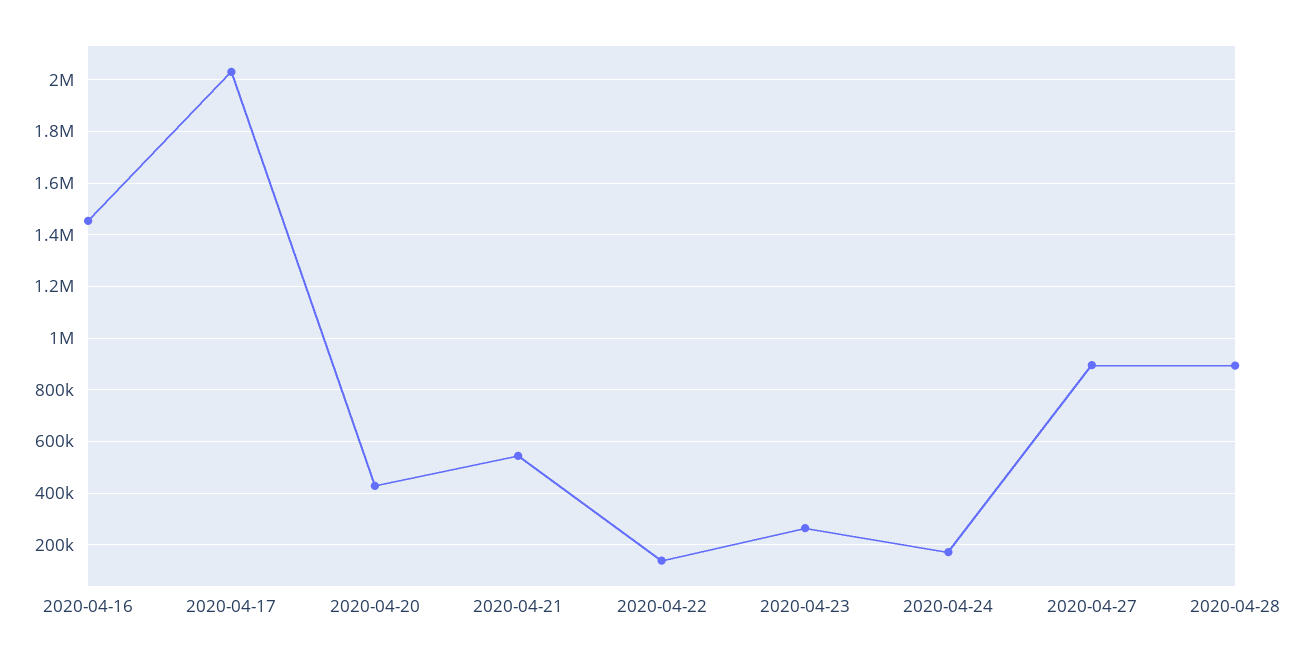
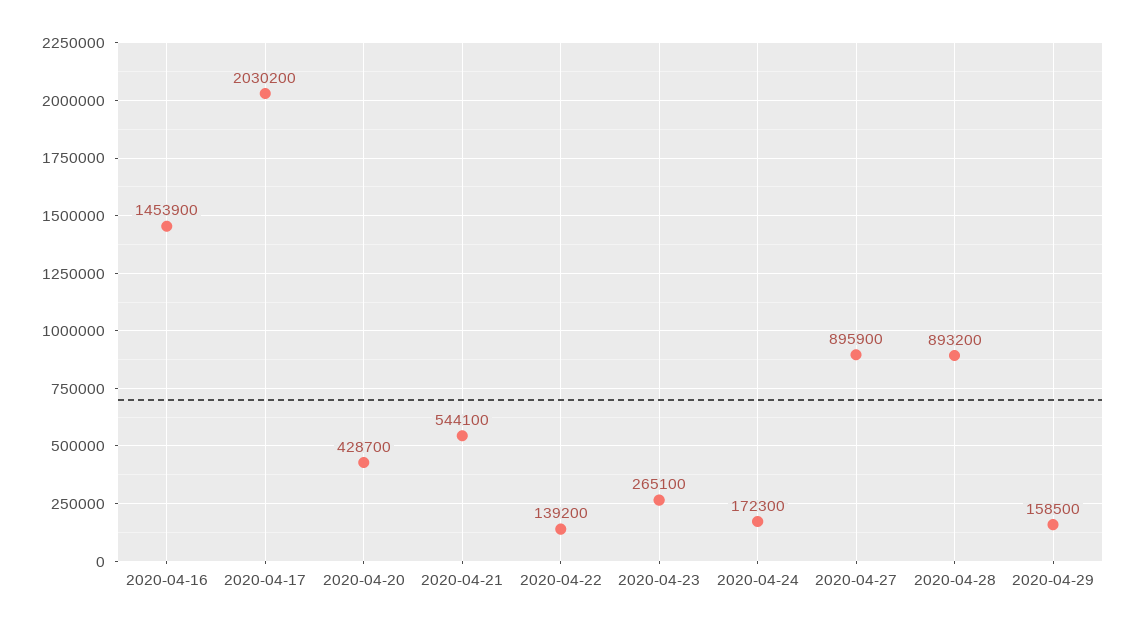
2020-04-29: none -> 158500

